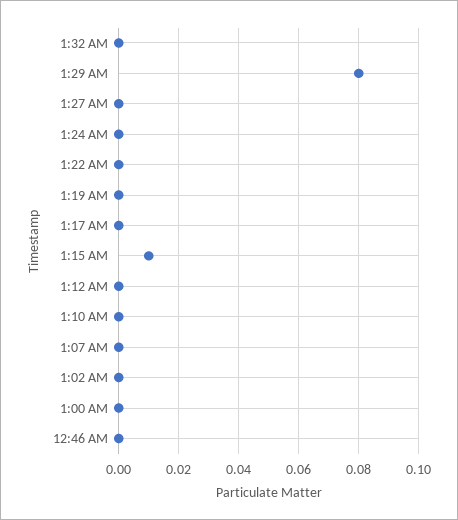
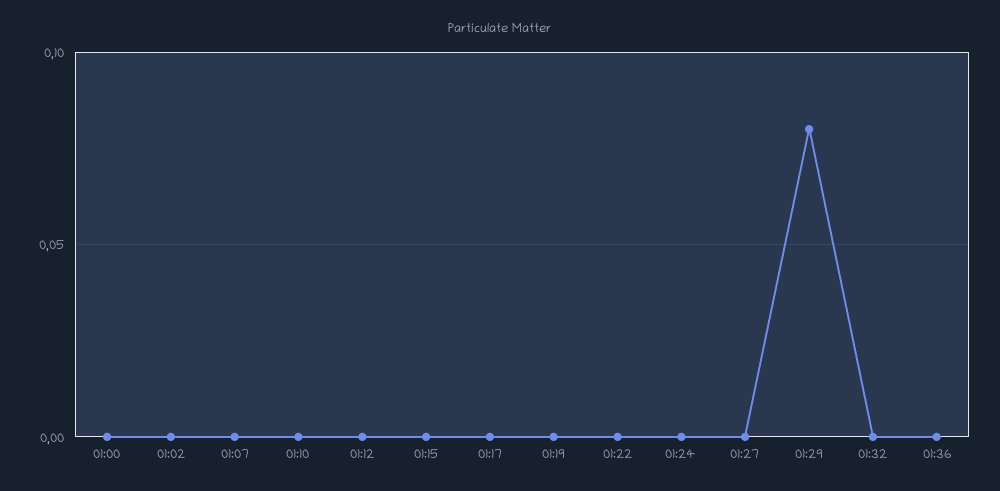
1:15 AM: 0.01 -> 0
12:46 AM: 0 -> none
01:36: none -> 0

